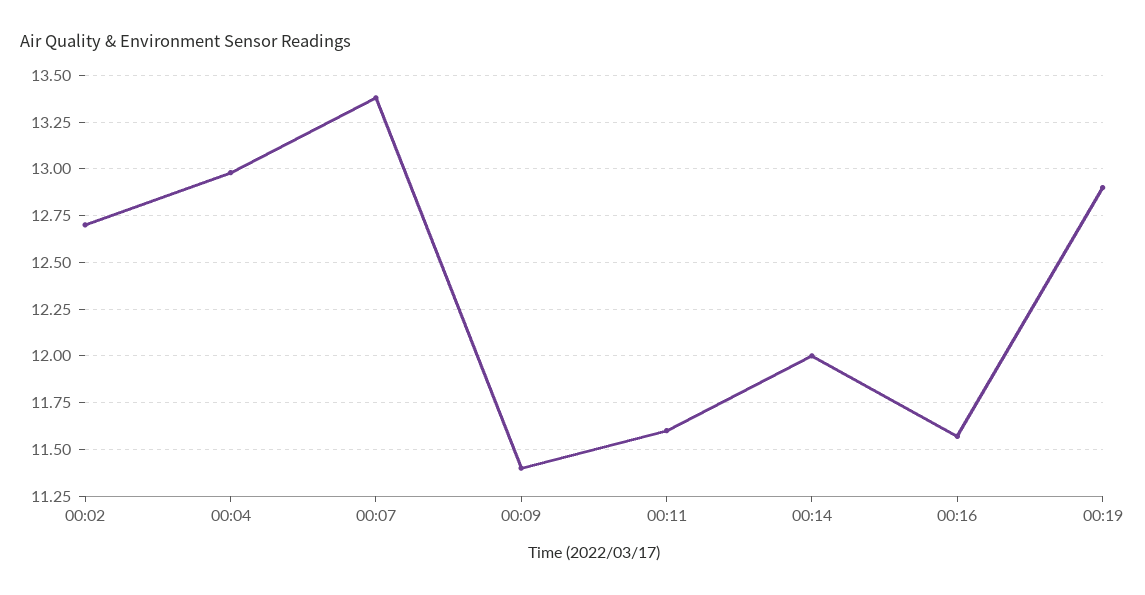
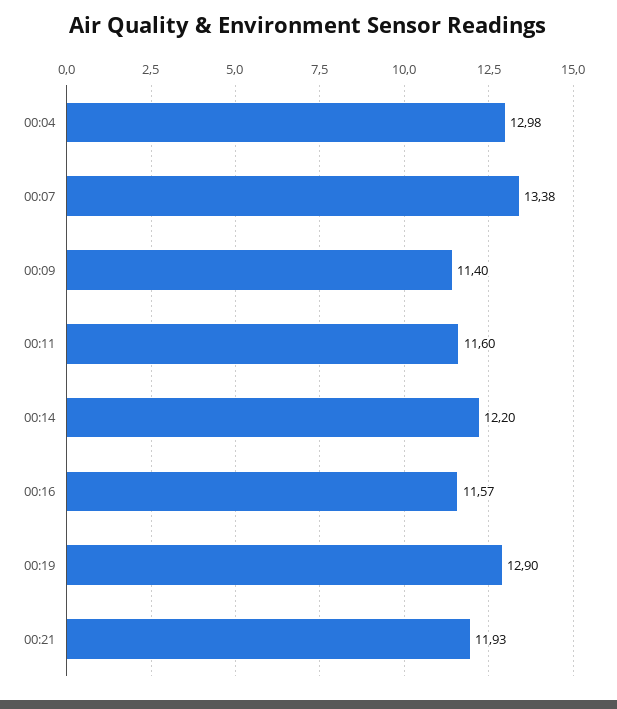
00:02: 12.7 -> none
00:14: 12 -> 12.2
00:21: none -> 11.93

